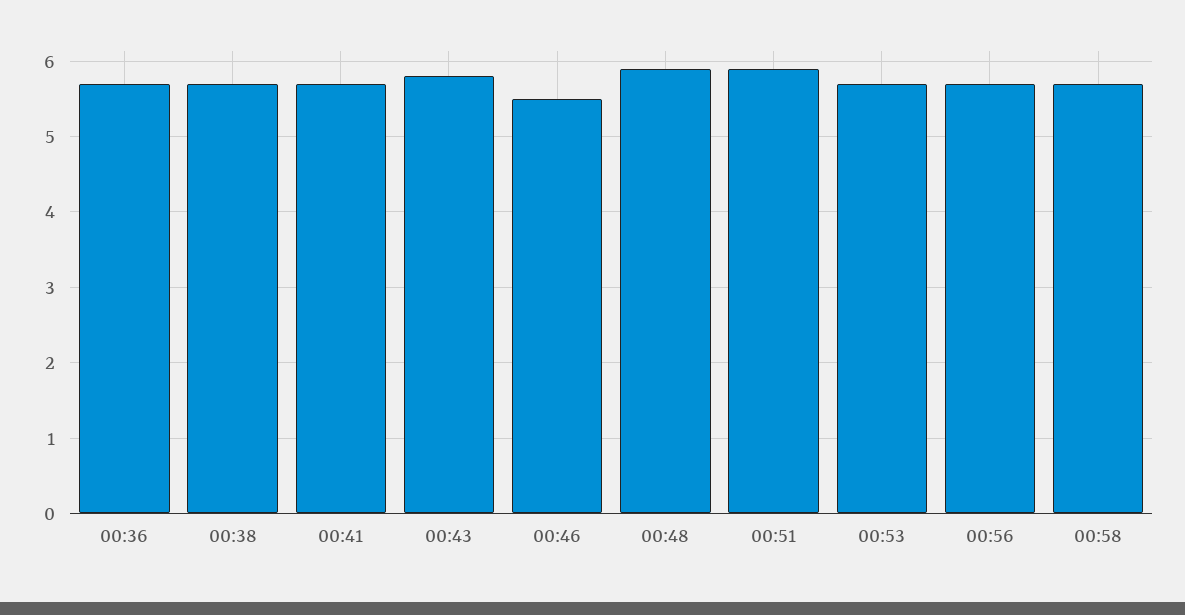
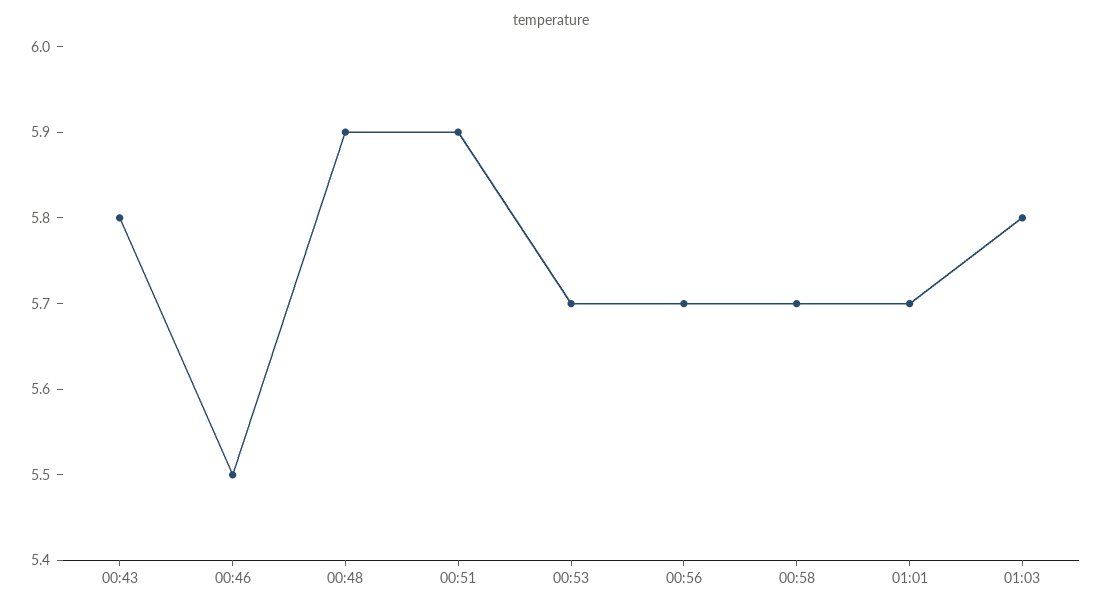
00:36: 5.7 -> none
00:38: 5.7 -> none
00:41: 5.7 -> none
01:01: none -> 5.7
01:03: none -> 5.8

